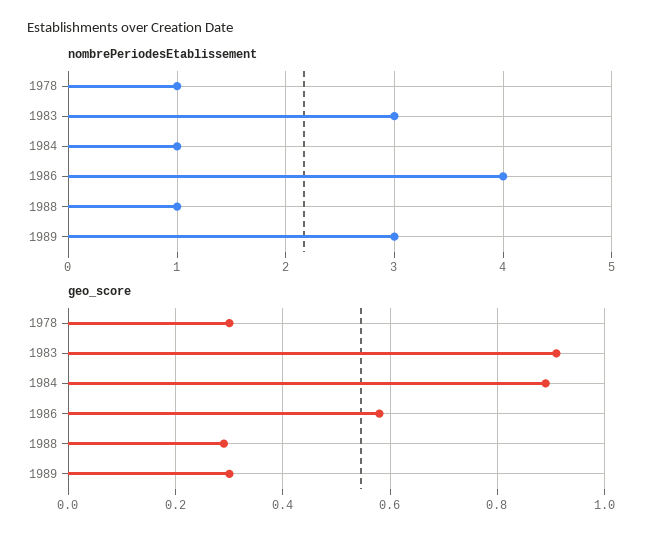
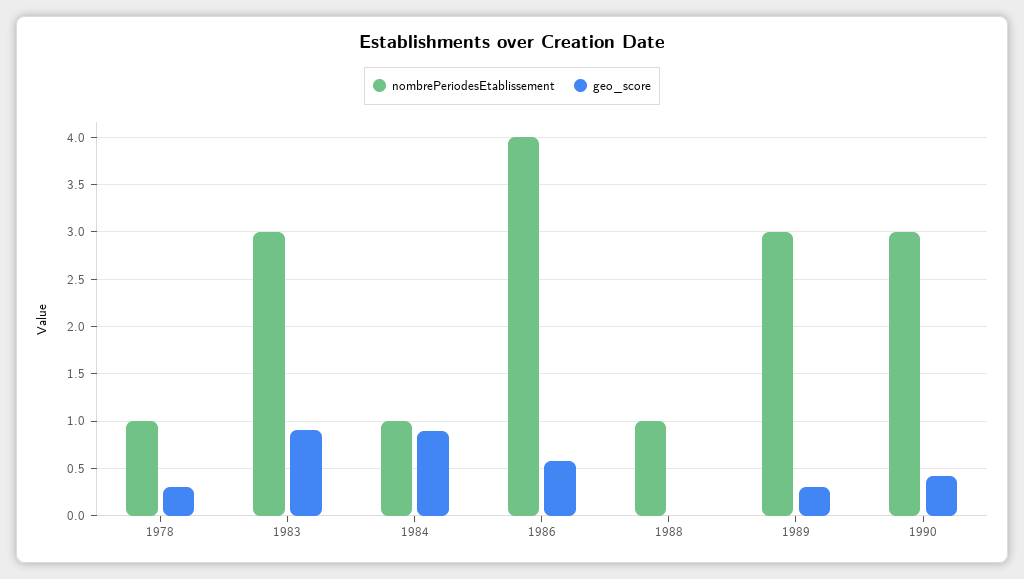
geo_score, 1988: 0.3 -> 0
nombrePeriodesEtablissement, 1990: none -> 3
geo_score, 1990: none -> 0.4

